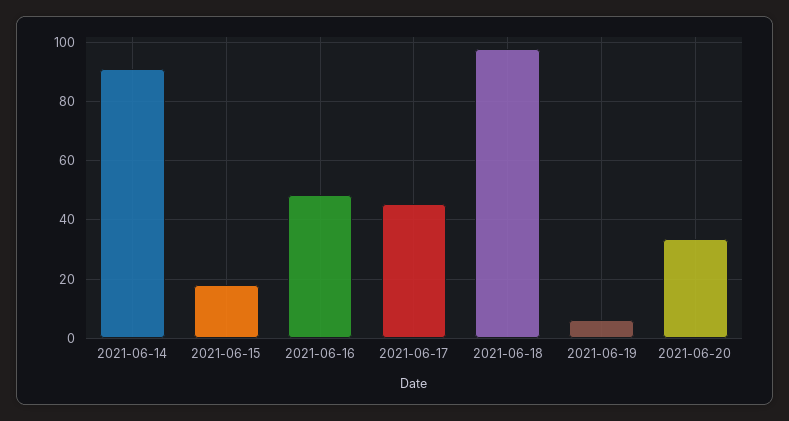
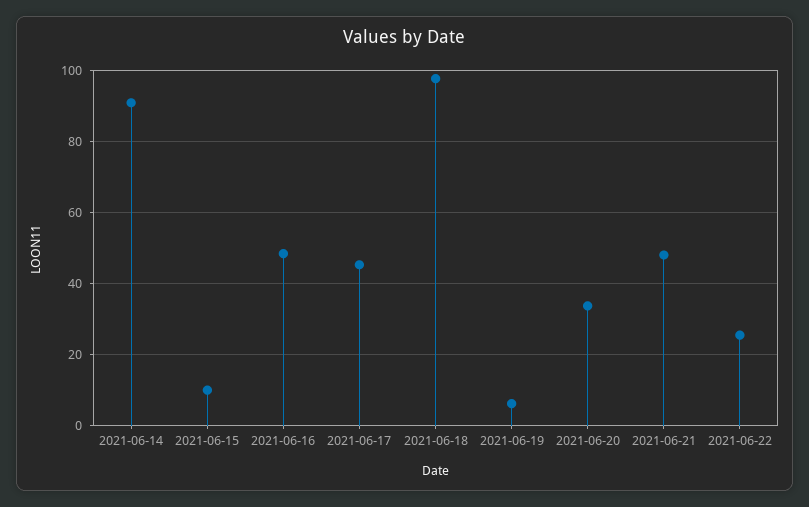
2021-06-15: 17.5 -> 10
2021-06-21: none -> 48
2021-06-22: none -> 26

